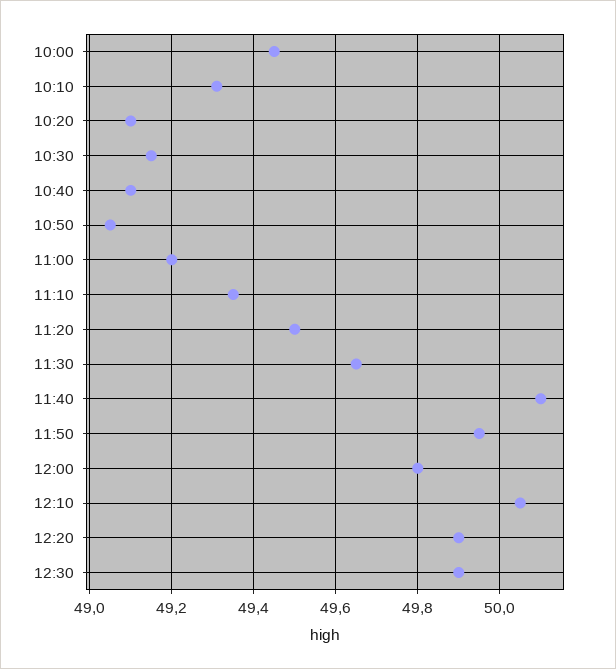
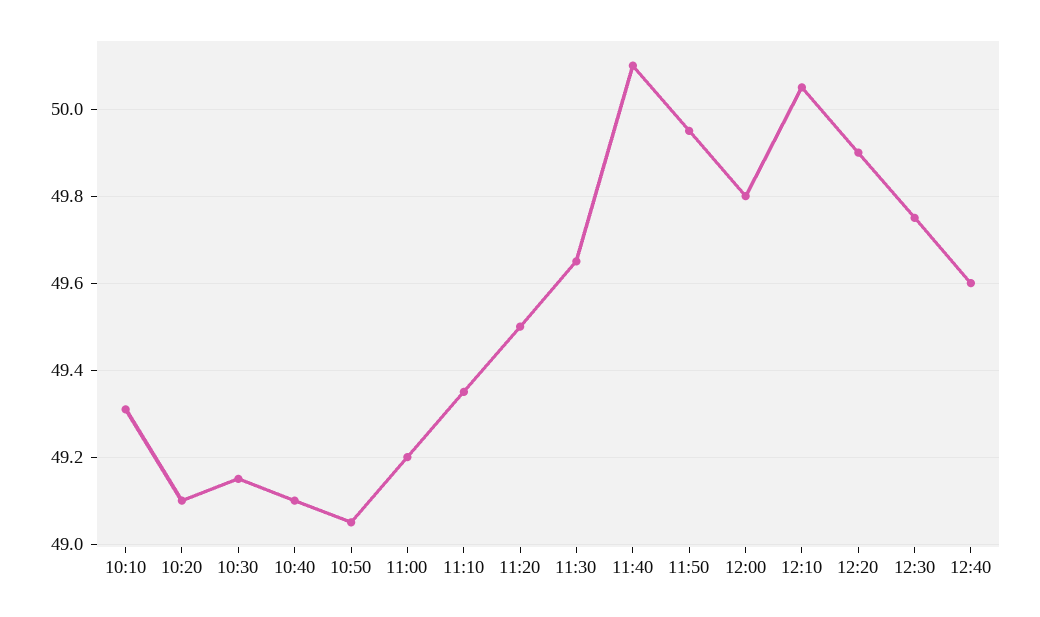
10:00: 49.45 -> none
12:30: 49.9 -> 49.75
12:40: none -> 49.6

